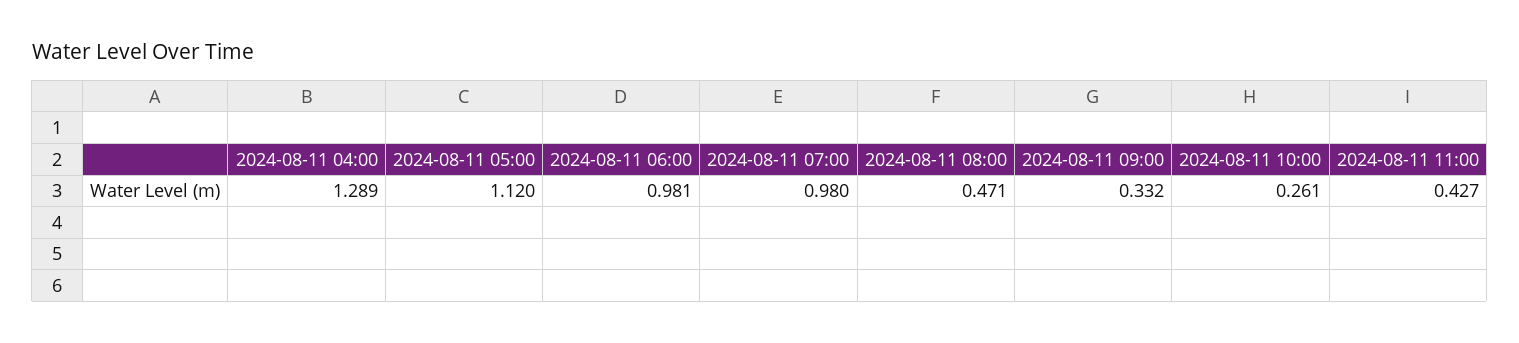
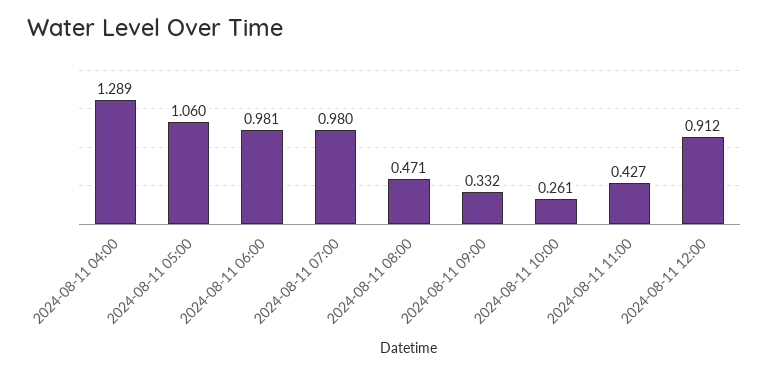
2024-08-11 05:00: 1.12 -> 1.06
2024-08-11 12:00: none -> 0.912

